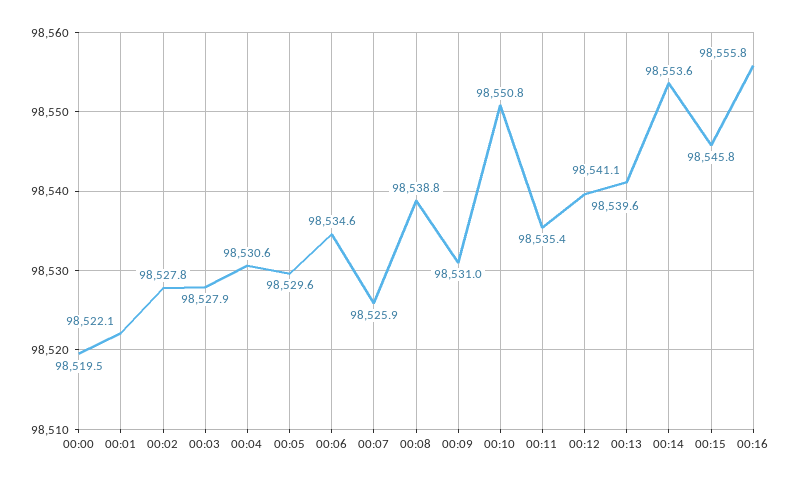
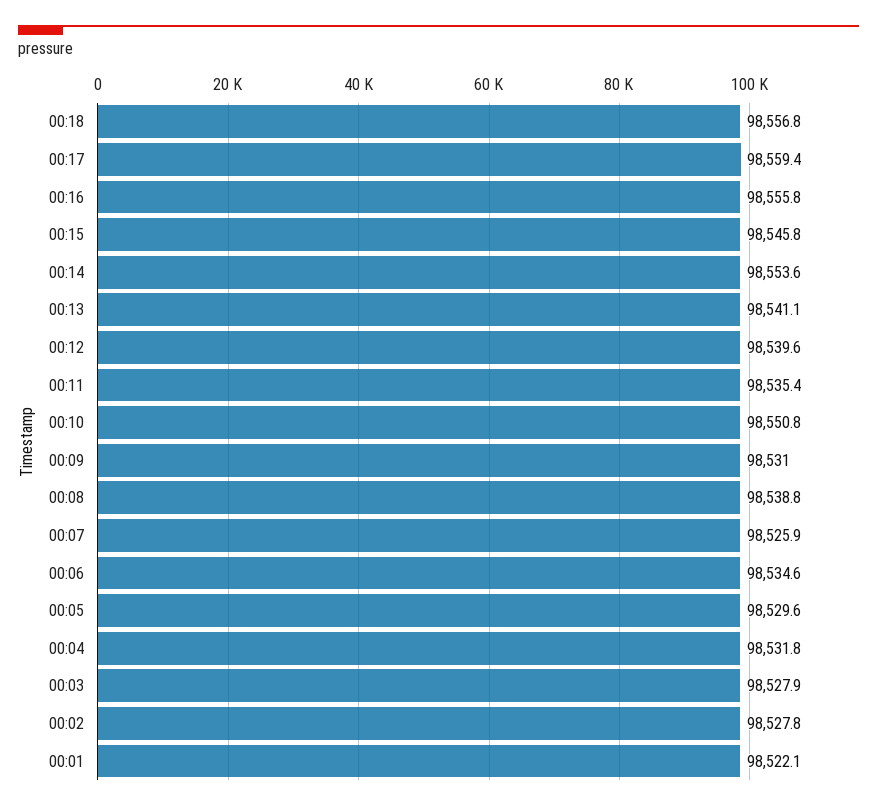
00:00: 98519.5 -> none
00:04: 98530.6 -> 98531.8
00:18: none -> 98556.8
00:17: none -> 98559.4

